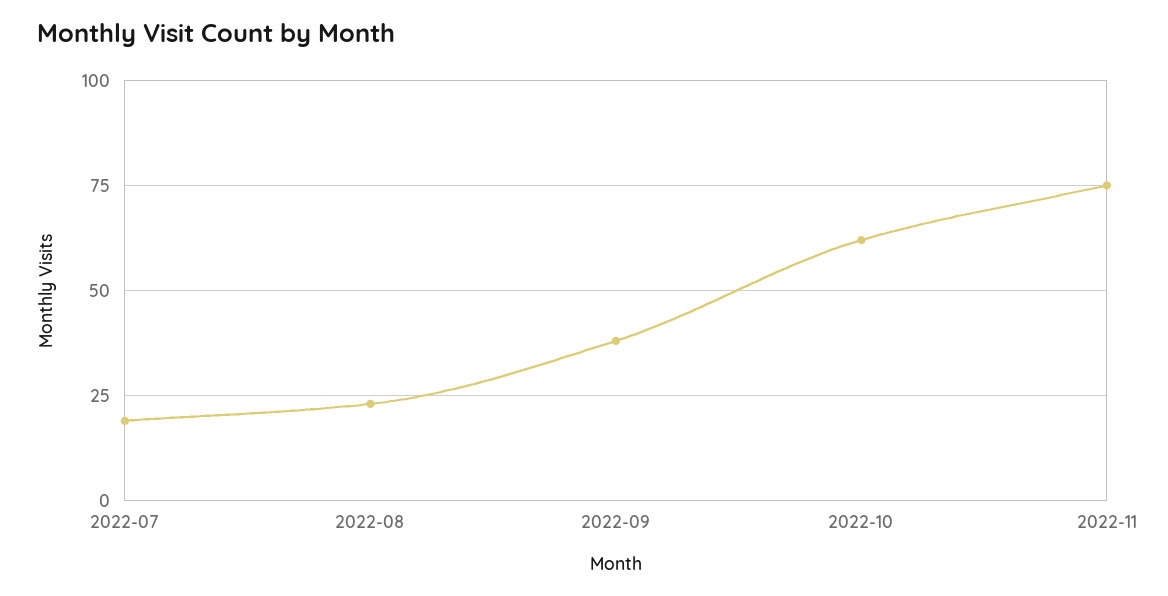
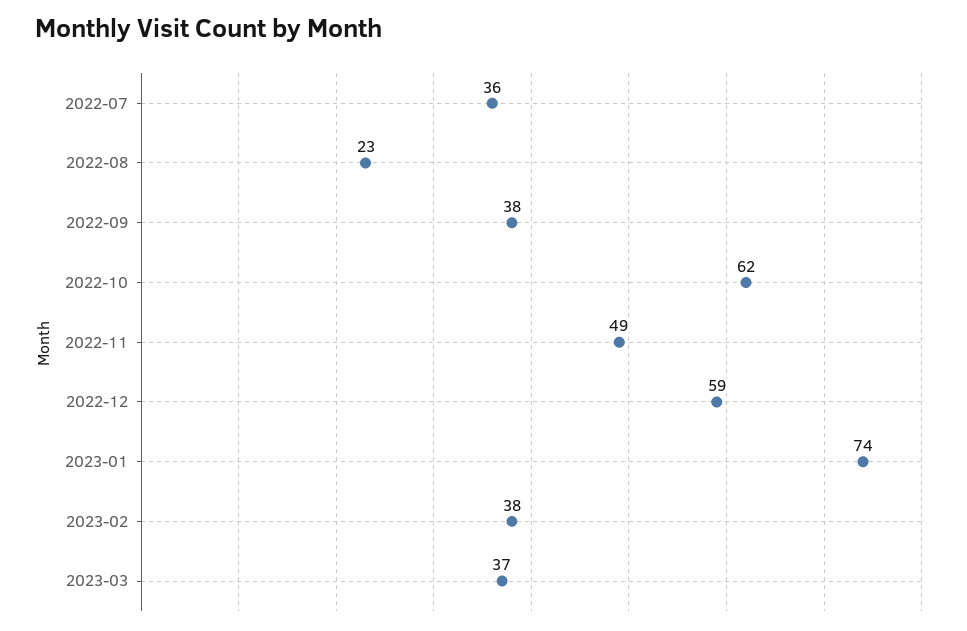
2022-07: 20 -> 36
2022-11: 75 -> 49
2022-12: none -> 59
2023-01: none -> 74
2023-02: none -> 38
2023-03: none -> 37

